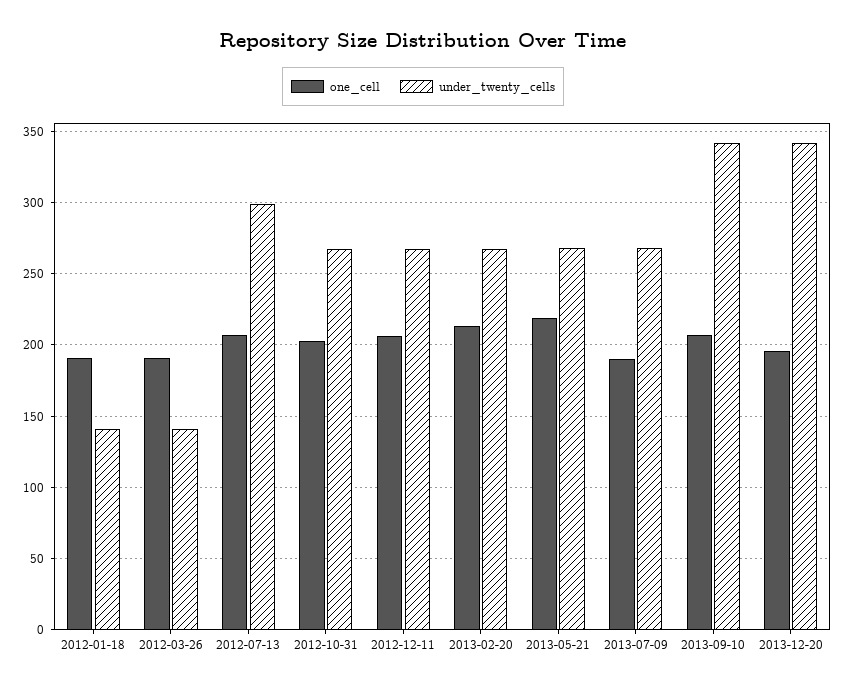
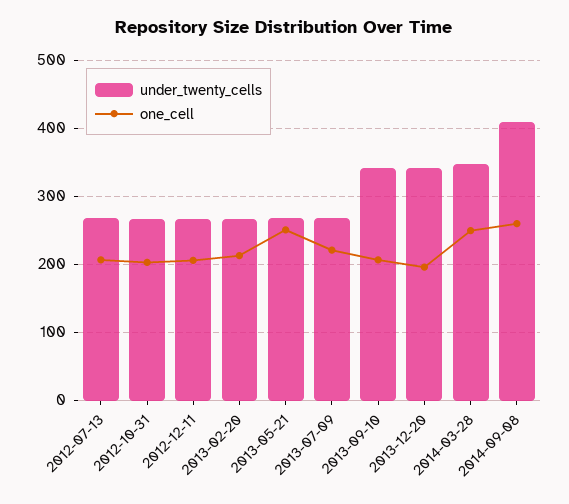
one_cell, 2012-01-18: 190 -> none
under_twenty_cells, 2012-01-18: 140 -> none
one_cell, 2012-03-26: 190 -> none
under_twenty_cells, 2012-03-26: 140 -> none
under_twenty_cells, 2012-07-13: 300 -> 270
one_cell, 2013-05-21: 220 -> 250
one_cell, 2013-07-09: 190 -> 220
under_twenty_cells, 2014-03-28: none -> 350
one_cell, 2014-03-28: none -> 250
under_twenty_cells, 2014-09-08: none -> 410
one_cell, 2014-09-08: none -> 260

